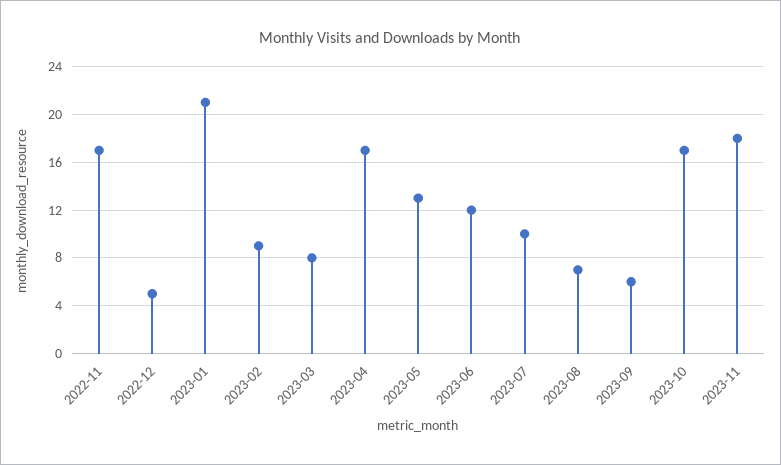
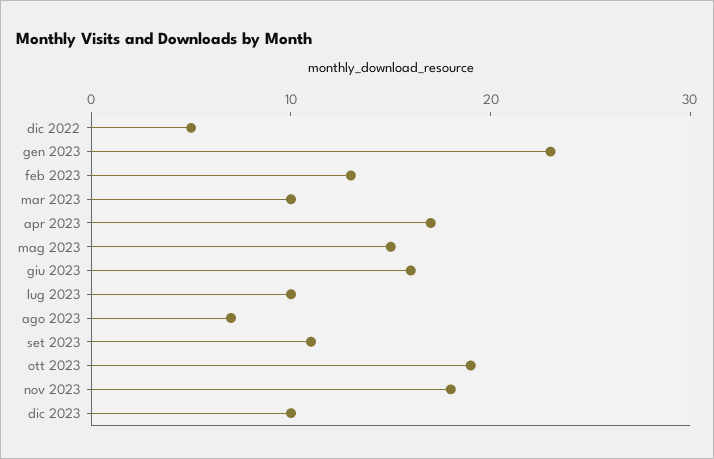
2022-11: 17 -> none
2023-01: 21 -> 23
2023-02: 9 -> 13
2023-03: 8 -> 10
2023-05: 13 -> 15
2023-06: 12 -> 16
2023-09: 6 -> 11
2023-10: 17 -> 19
dic 2023: none -> 10

